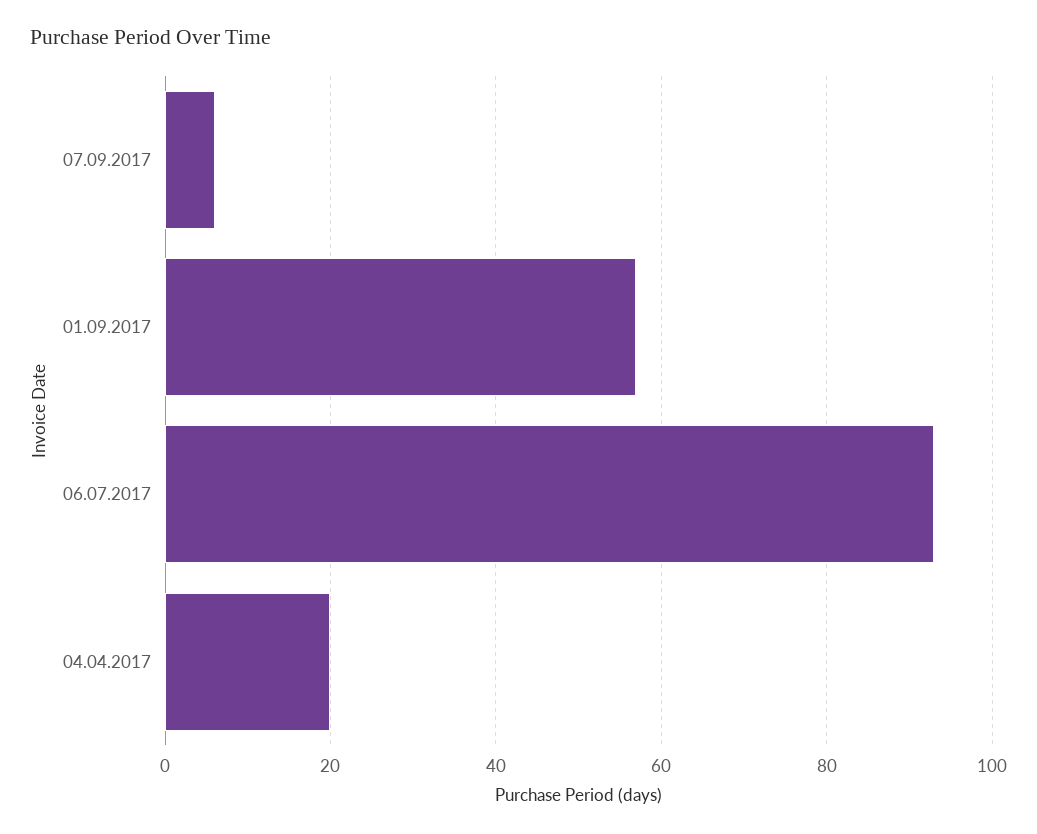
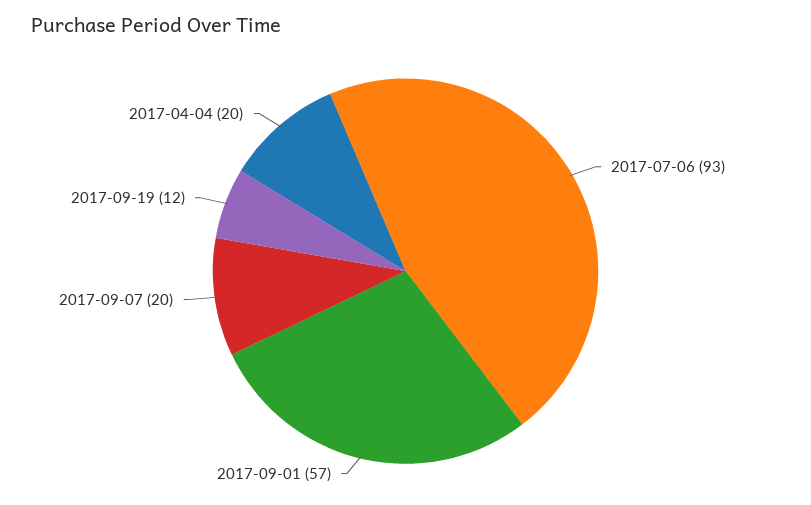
07.09.2017: 5 -> 20
2017-09-19: none -> 12

